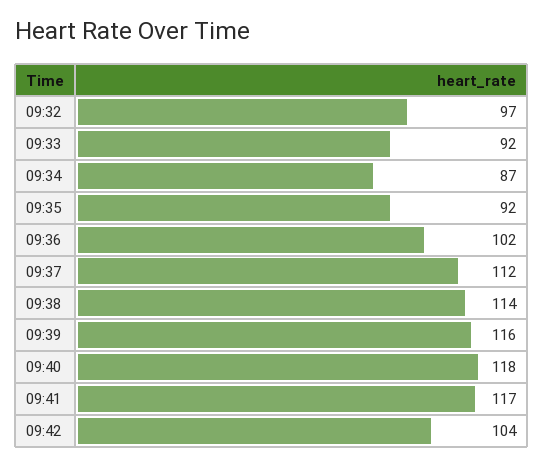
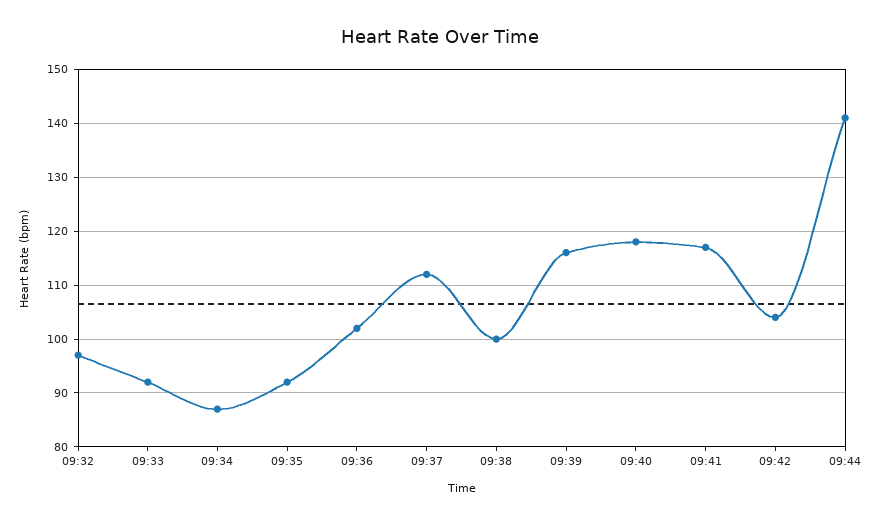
09:38: 114 -> 100
09:44: none -> 140

